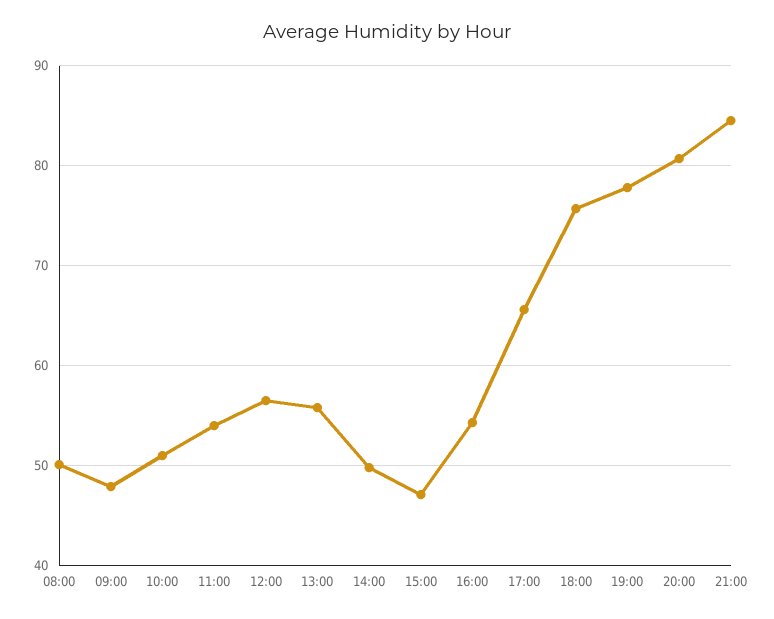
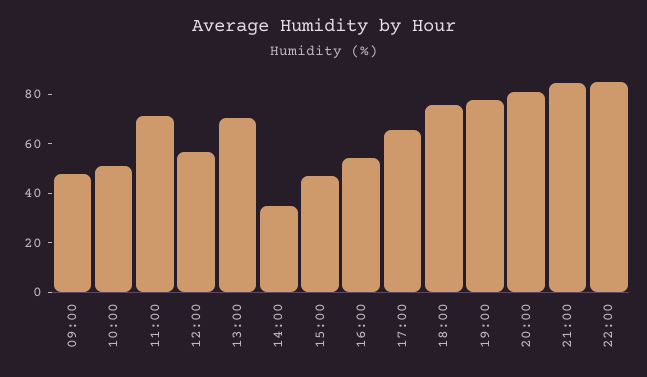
08:00: 50 -> none
11:00: 54 -> 70
13:00: 56 -> 70
14:00: 50 -> 35
22:00: none -> 85

